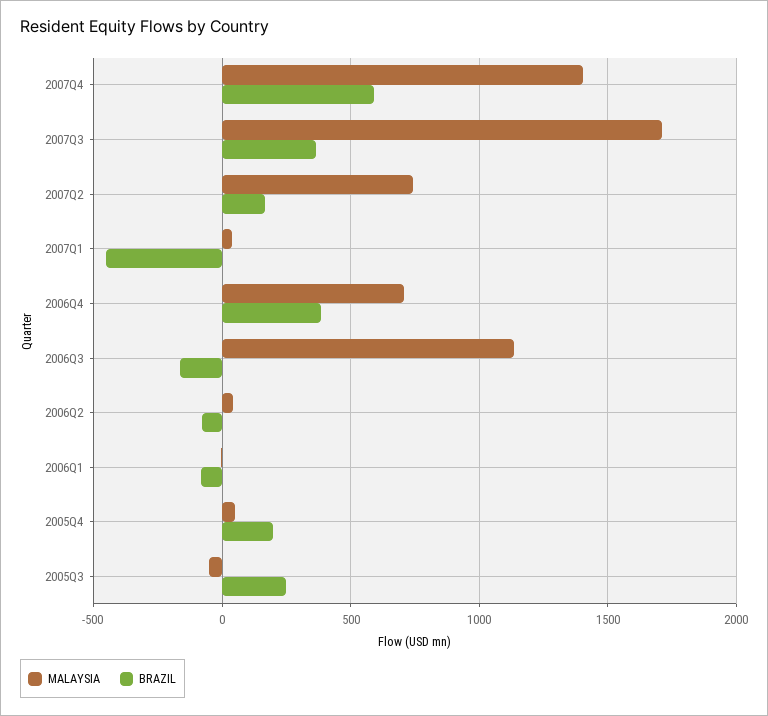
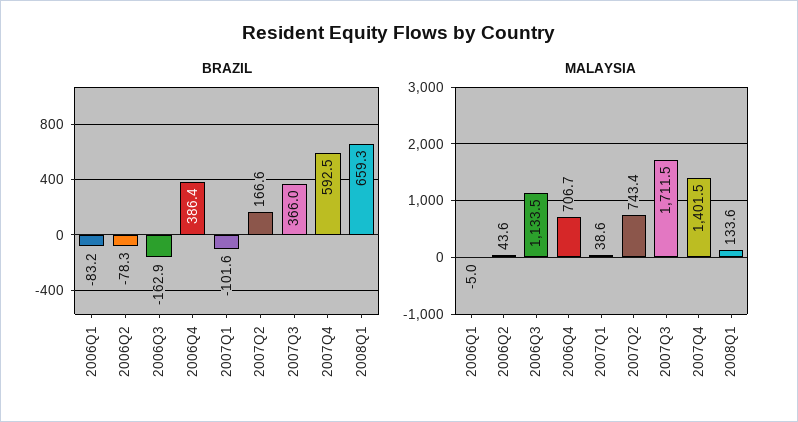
BRAZIL, 2007Q1: -450 -> -101.6
MALAYSIA, 2005Q4: 50 -> none
BRAZIL, 2005Q4: 200 -> none
MALAYSIA, 2005Q3: -50 -> none
BRAZIL, 2005Q3: 250 -> none
BRAZIL, 2008Q1: none -> 659.3
MALAYSIA, 2008Q1: none -> 133.6

